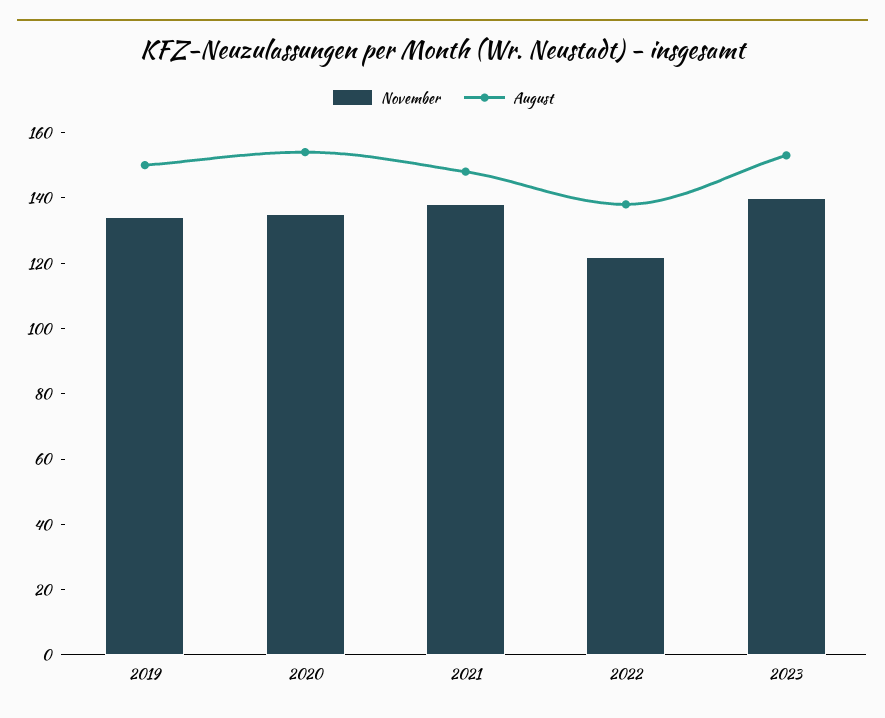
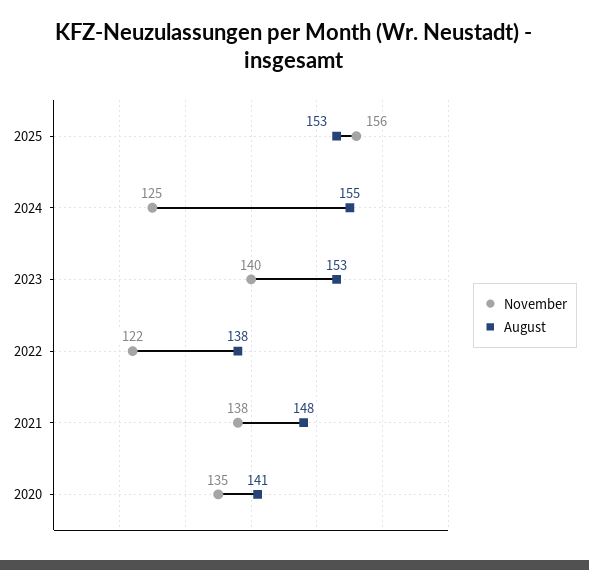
November, 2019: 135 -> none
August, 2019: 150 -> none
August, 2020: 155 -> 141
November, 2025: none -> 156
August, 2025: none -> 153
November, 2024: none -> 125
August, 2024: none -> 155

